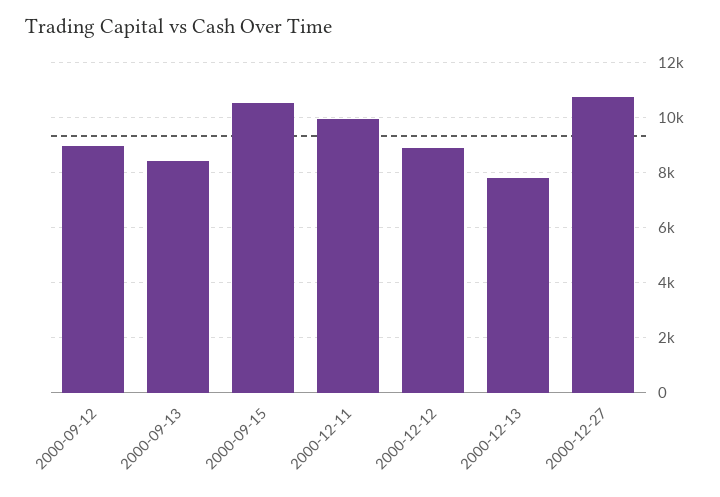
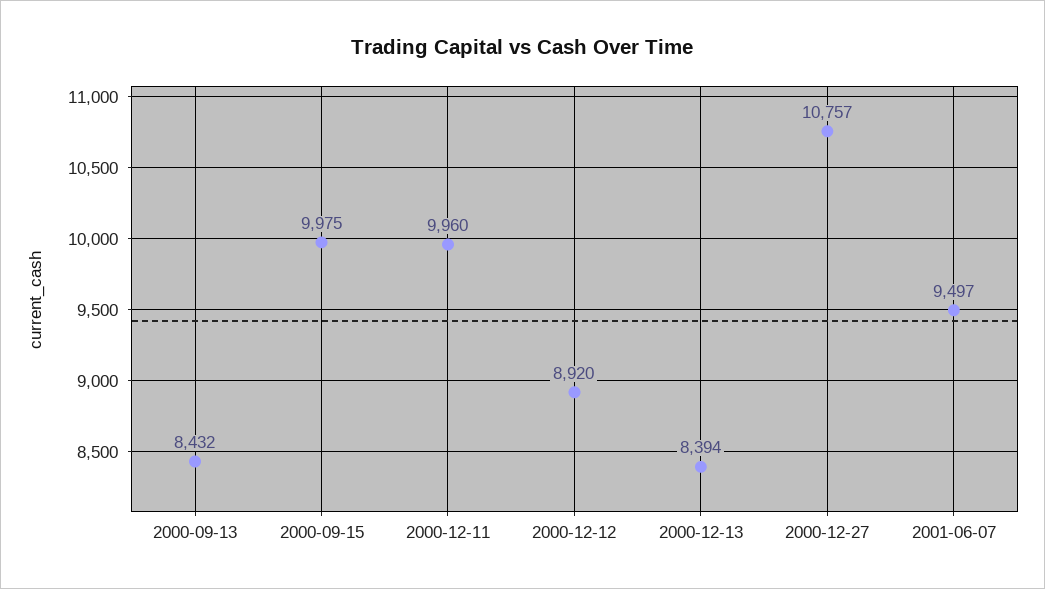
2000-09-12: 9000 -> none
2000-09-15: 10500 -> 9975
2000-12-13: 7750 -> 8394
2001-06-07: none -> 9497

